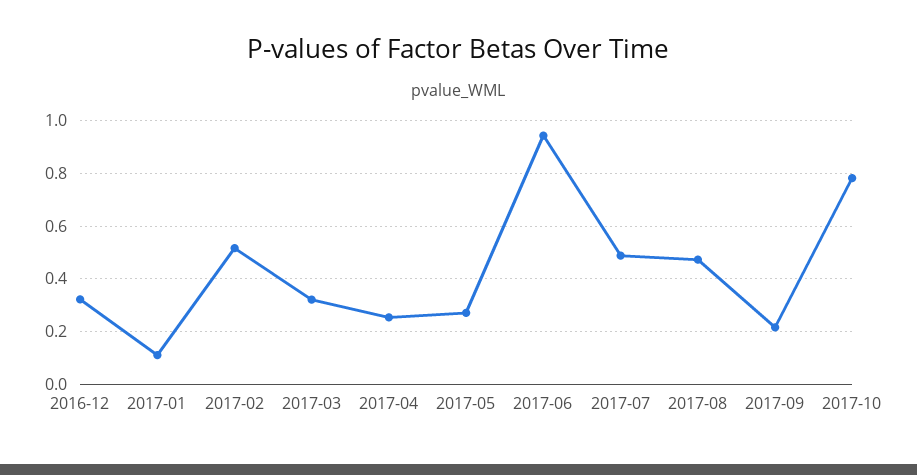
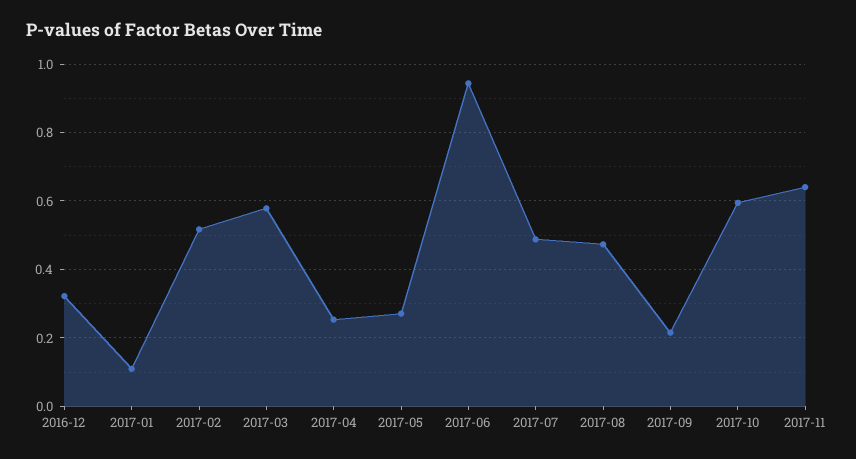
2017-03: 0.325 -> 0.58
2017-10: 0.775 -> 0.6
2017-11: none -> 0.64

